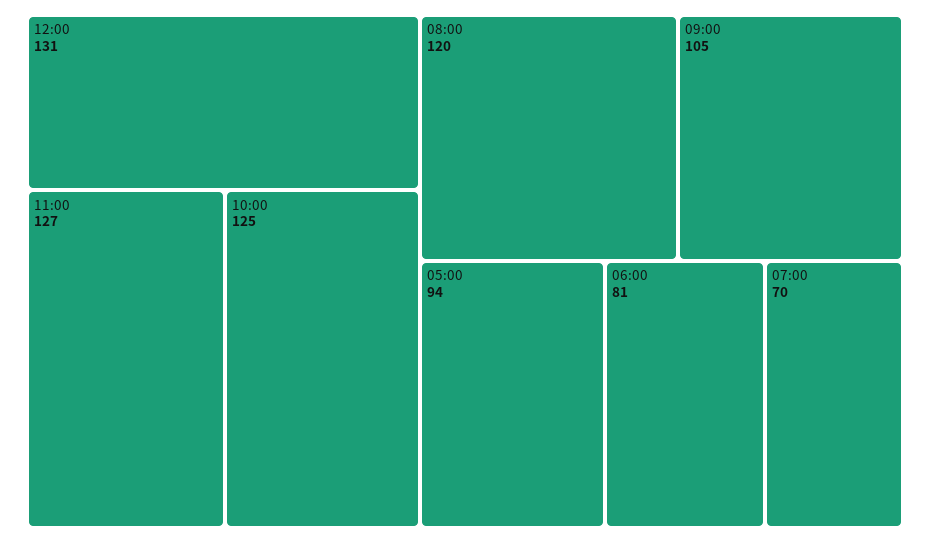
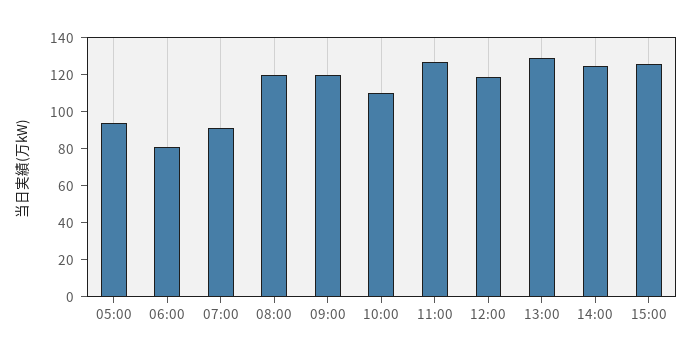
12:00: 131 -> 120
10:00: 125 -> 110
09:00: 105 -> 120
07:00: 70 -> 90
13:00: none -> 130
14:00: none -> 125
15:00: none -> 125

